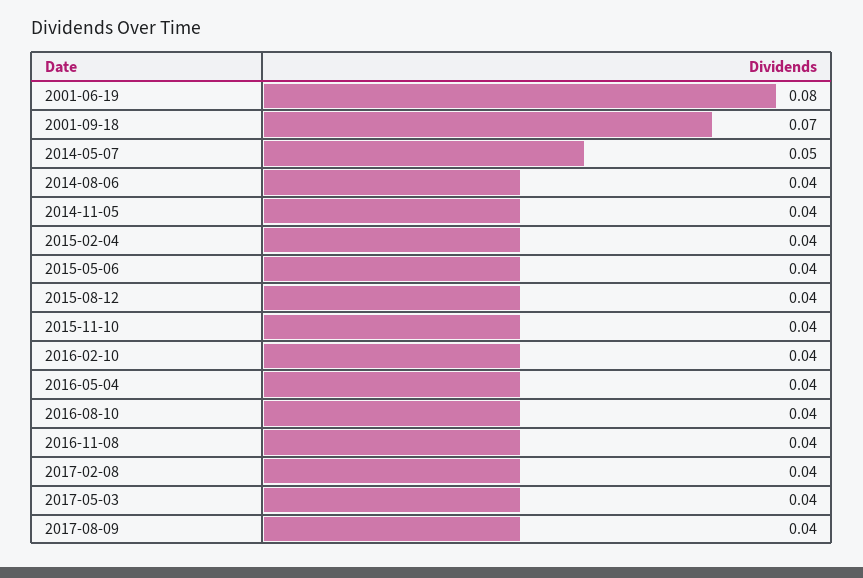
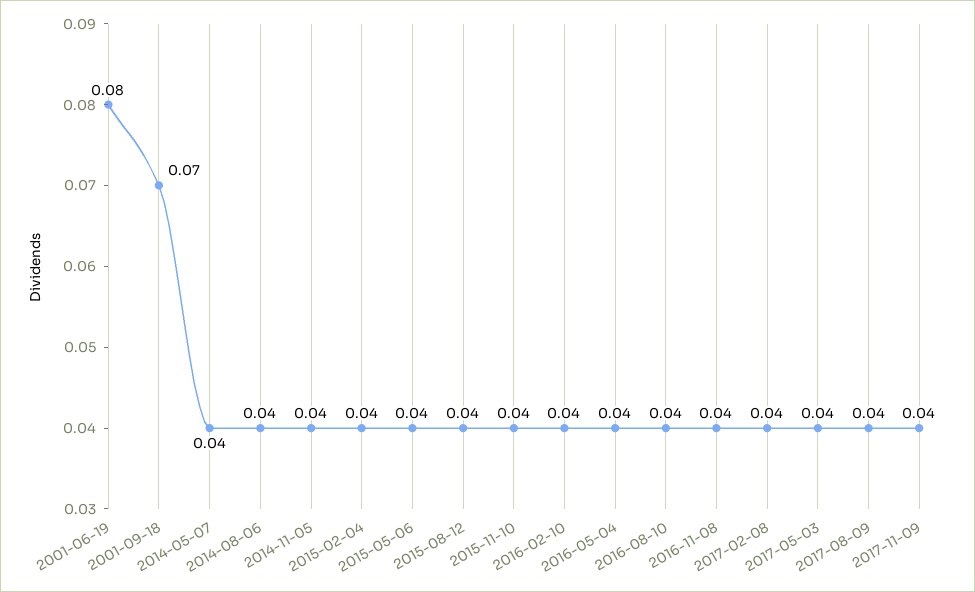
2014-05-07: 0.05 -> 0.04
2017-11-09: none -> 0.04

